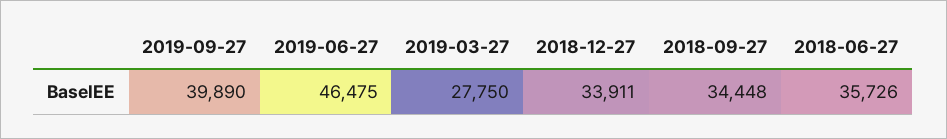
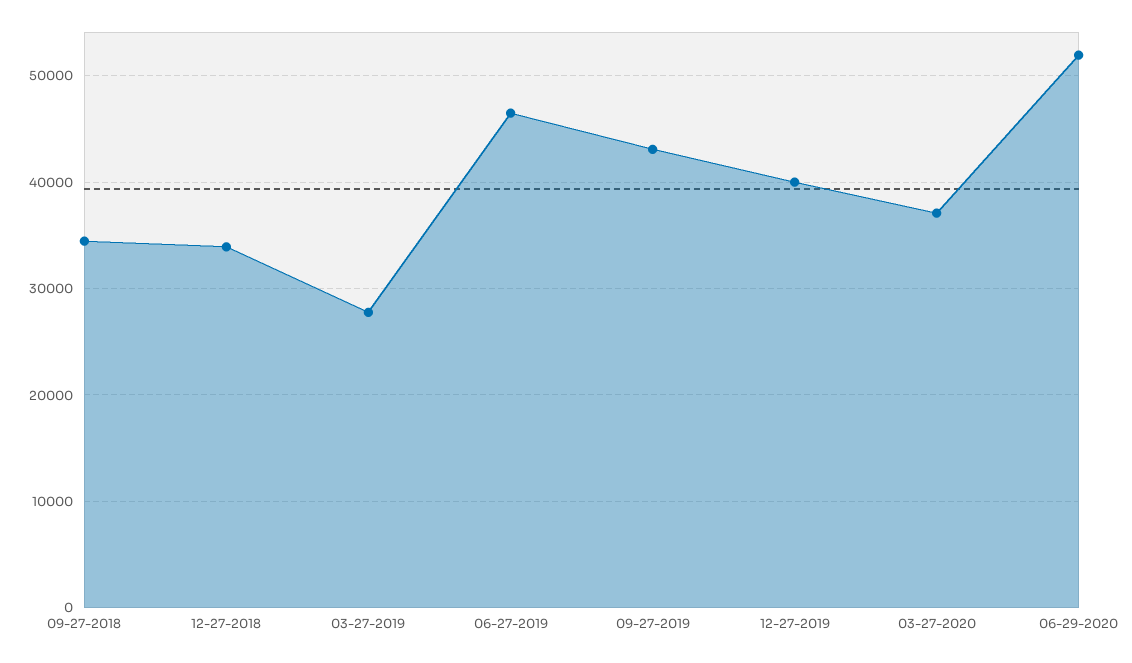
2019-09-27: 39890 -> 43000
2018-06-27: 35726 -> none
12-27-2019: none -> 40000
03-27-2020: none -> 37000
06-29-2020: none -> 52000

